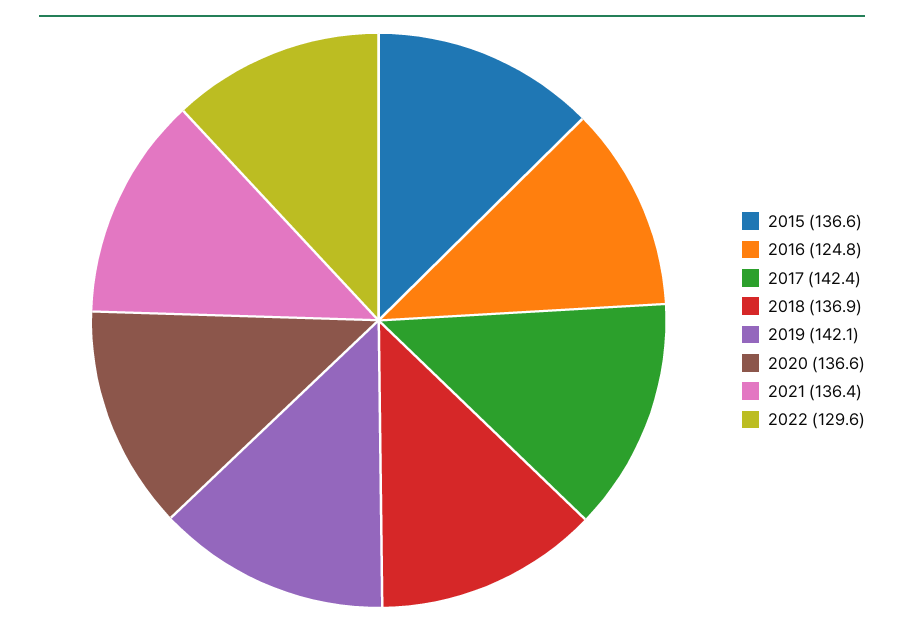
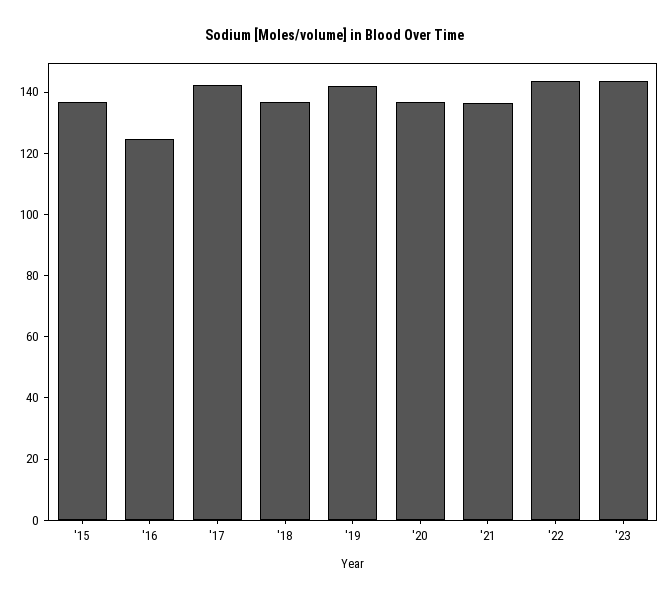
2022: 129.6 -> 145
'23: none -> 145

